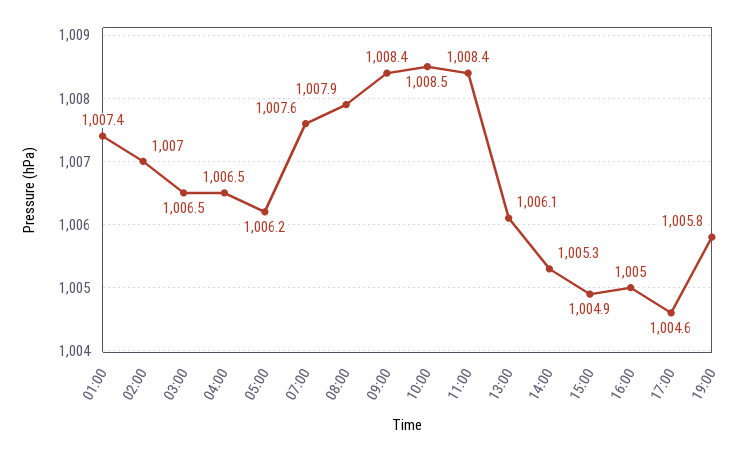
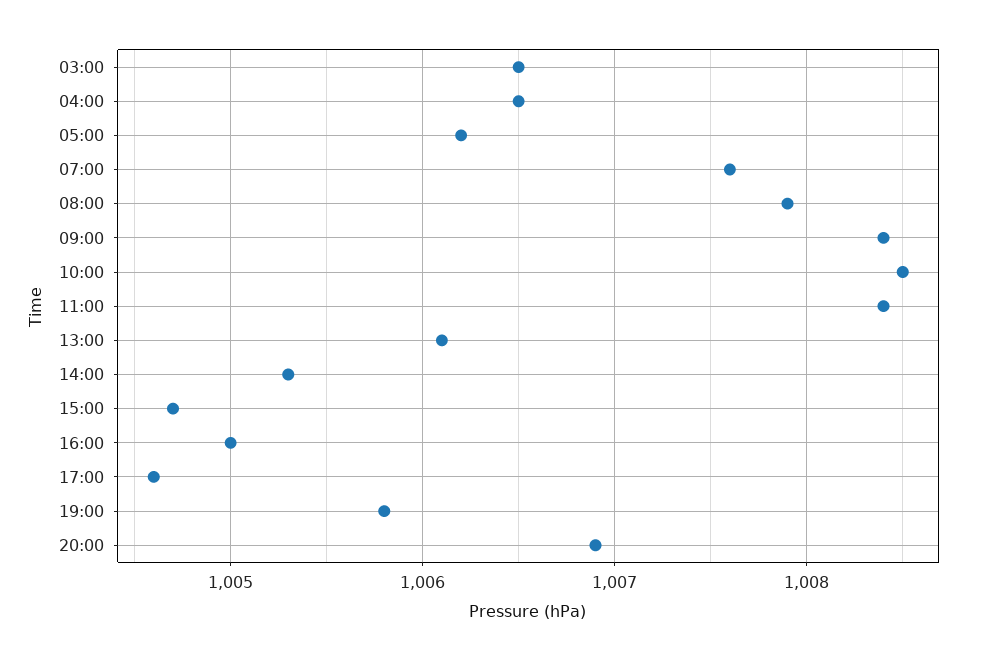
01:00: 1007.4 -> none
02:00: 1007 -> none
15:00: 1004.9 -> 1004.7
20:00: none -> 1006.9

